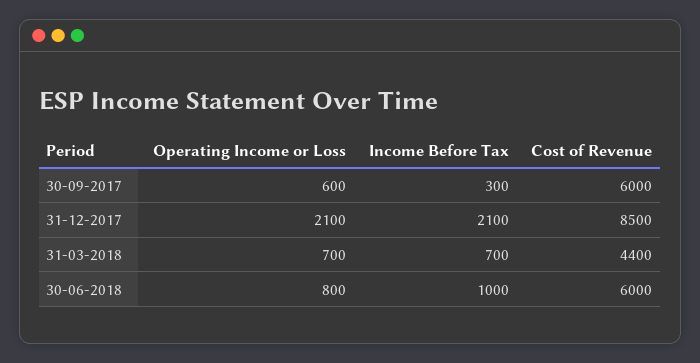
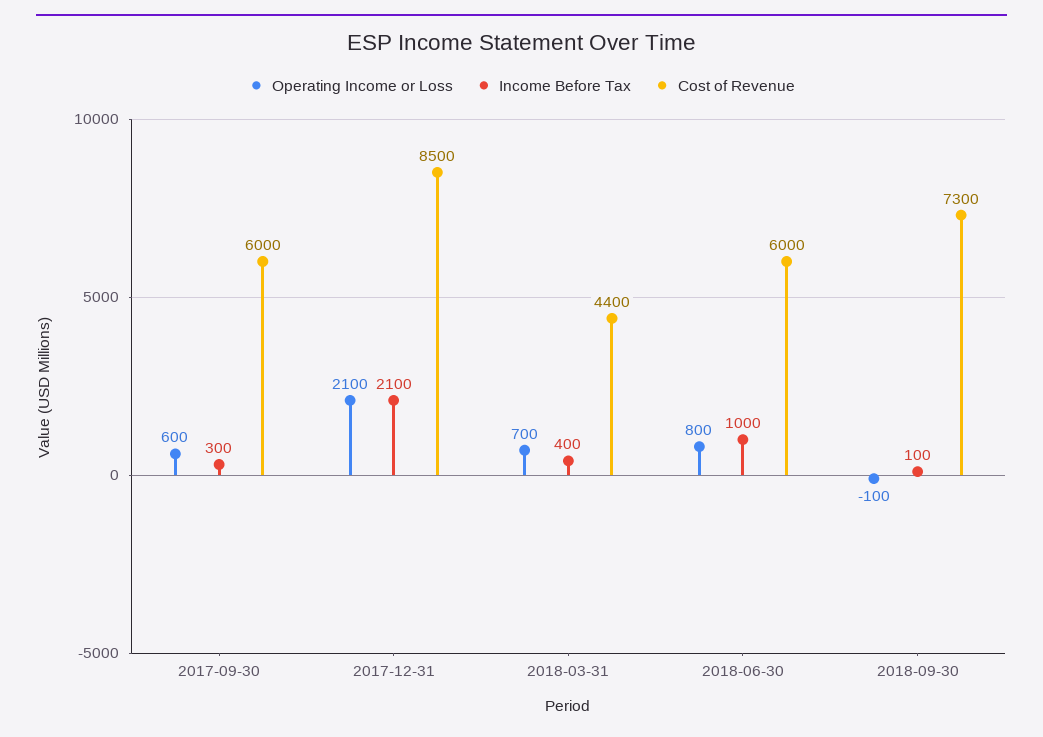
Income Before Tax, 31-03-2018: 700 -> 400
Operating Income or Loss, 2018-09-30: none -> -100
Income Before Tax, 2018-09-30: none -> 100
Cost of Revenue, 2018-09-30: none -> 7300

